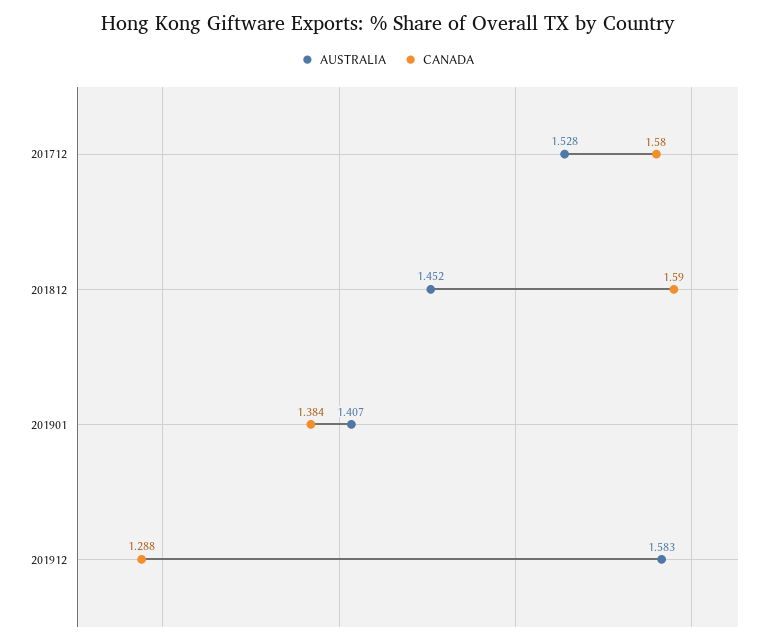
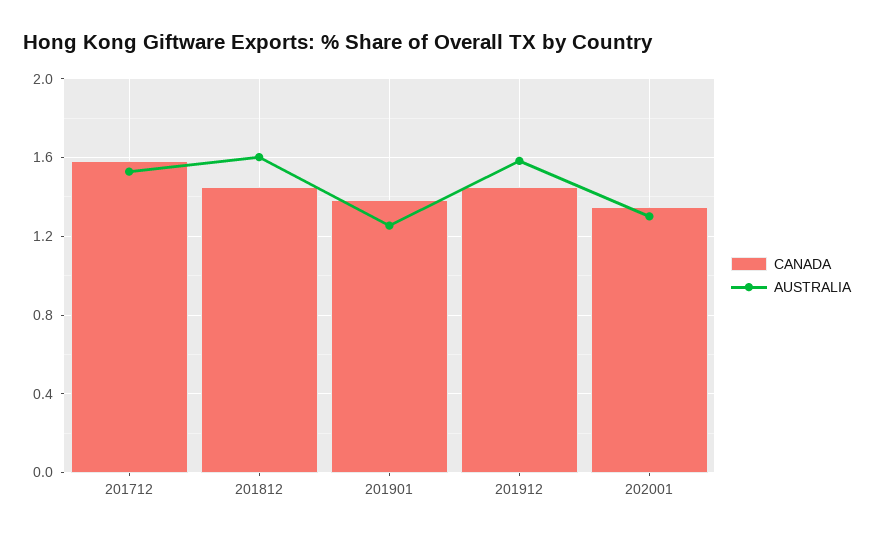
AUSTRALIA, 201812: 1.452 -> 1.6
CANADA, 201812: 1.59 -> 1.45
AUSTRALIA, 201901: 1.407 -> 1.25
CANADA, 201912: 1.288 -> 1.45
CANADA, 202001: none -> 1.35
AUSTRALIA, 202001: none -> 1.3

